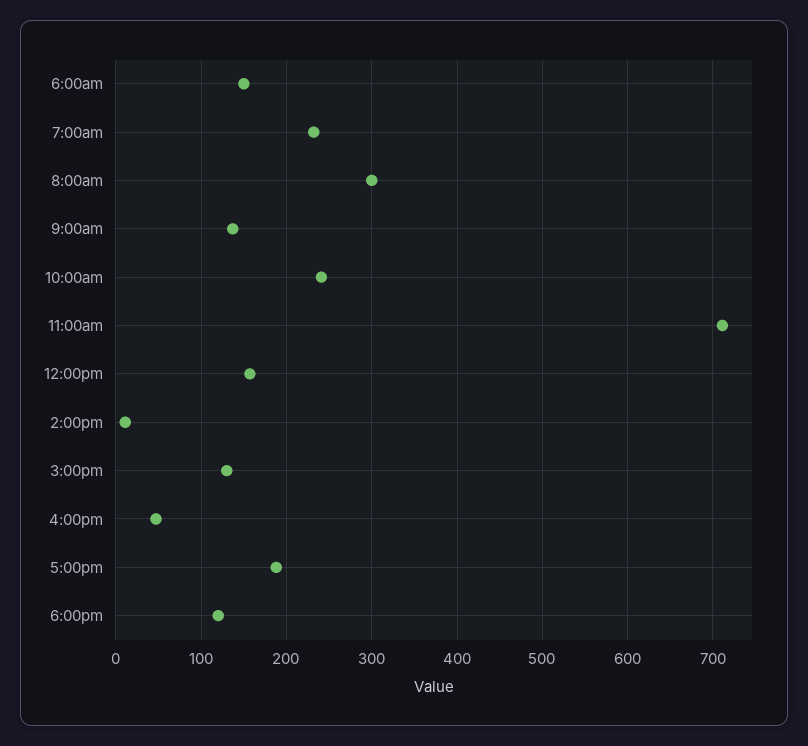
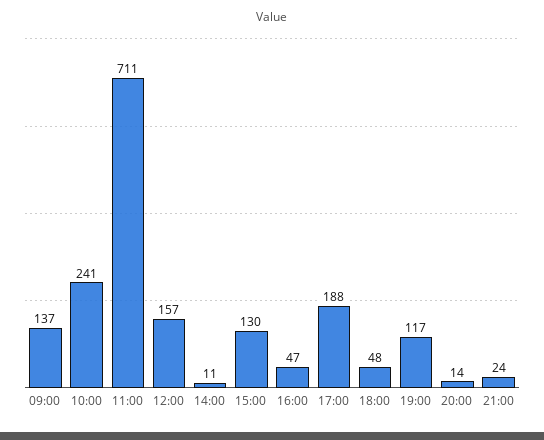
6:00am: 150 -> none
7:00am: 230 -> none
8:00am: 300 -> none
6:00pm: 120 -> 48
19:00: none -> 117
20:00: none -> 14
21:00: none -> 24

